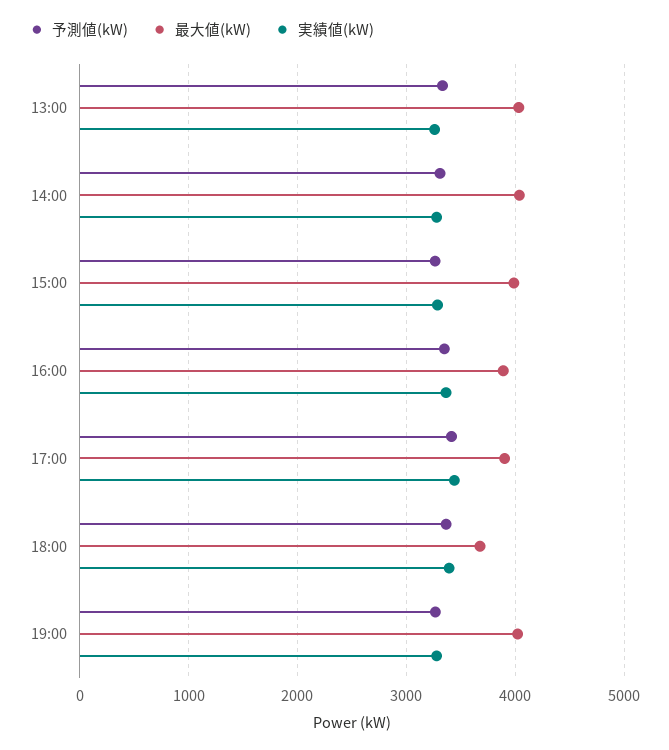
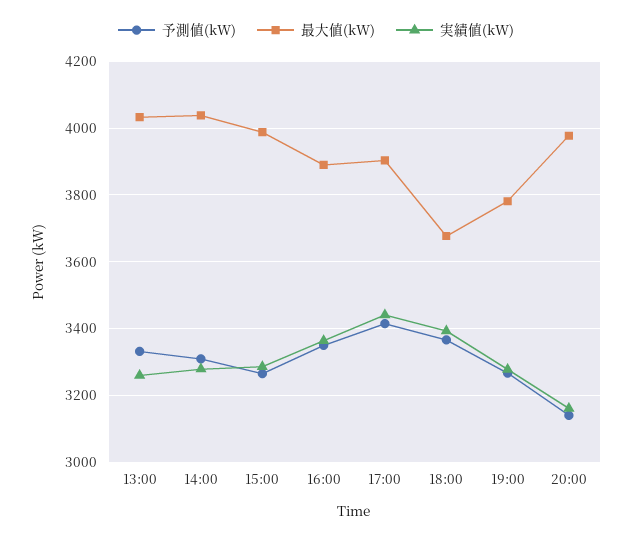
最大値(kW), 19:00: 4000 -> 3780
予測値(kW), 20:00: none -> 3140
最大値(kW), 20:00: none -> 3980
実績値(kW), 20:00: none -> 3160

